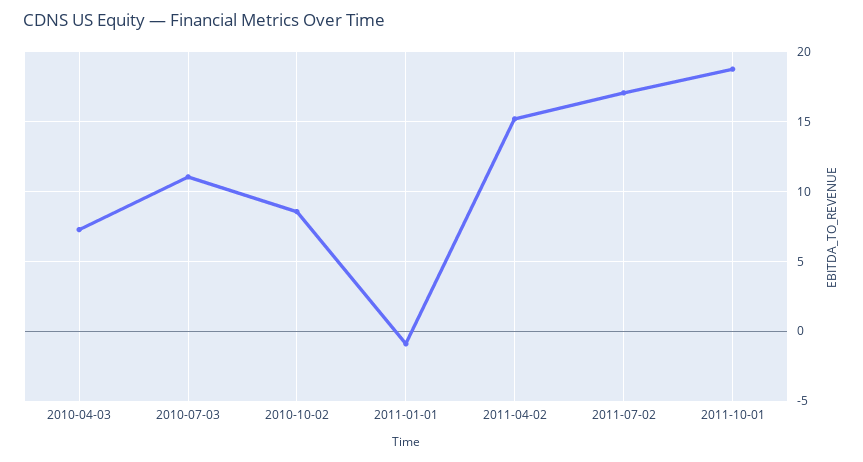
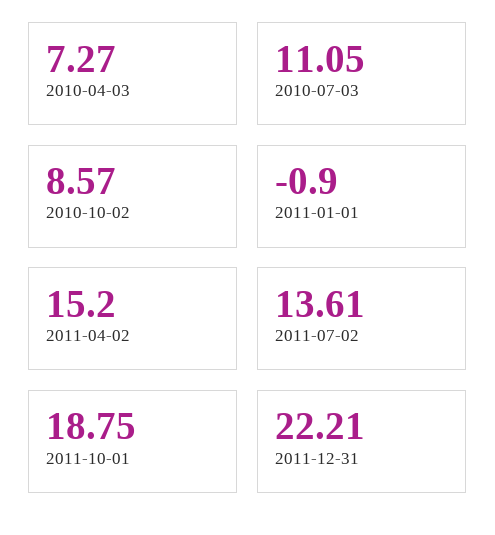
2011-07-02: 17 -> 13.61
2011-12-31: none -> 22.21

